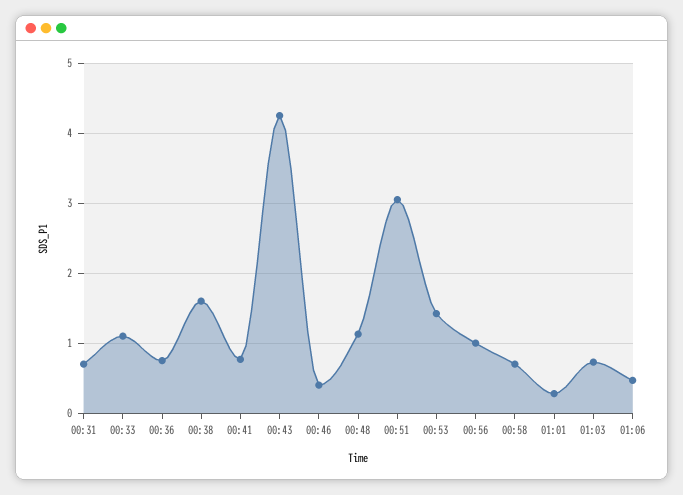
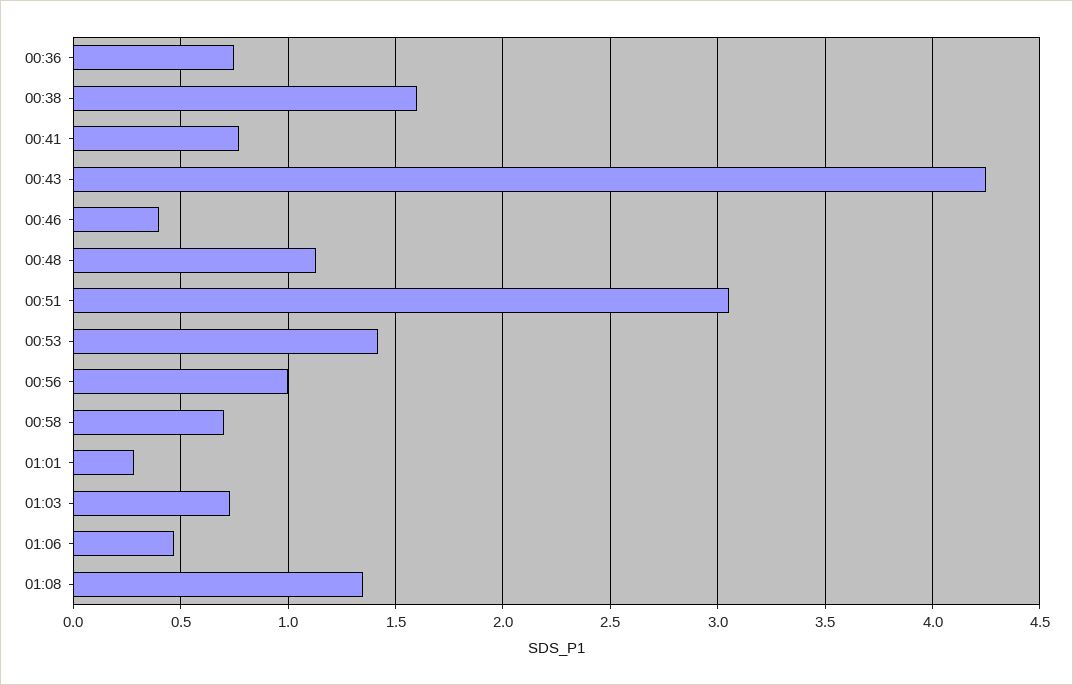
00:31: 0.7 -> none
00:33: 1.1 -> none
01:08: none -> 1.35

